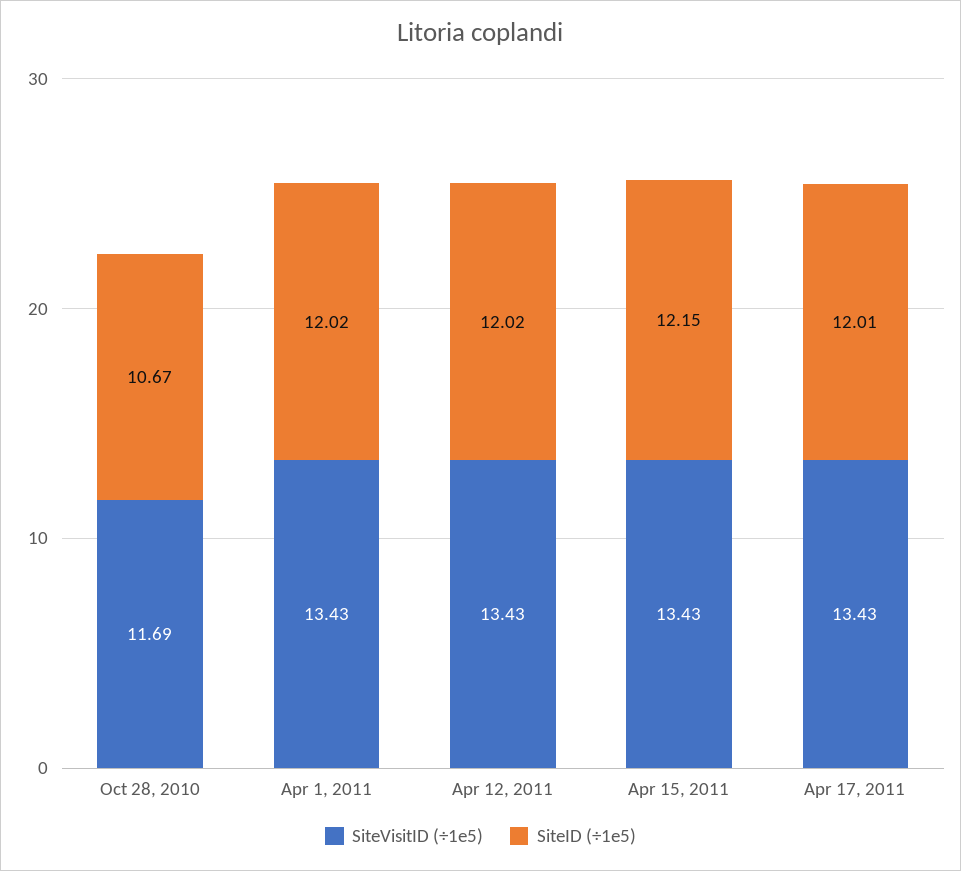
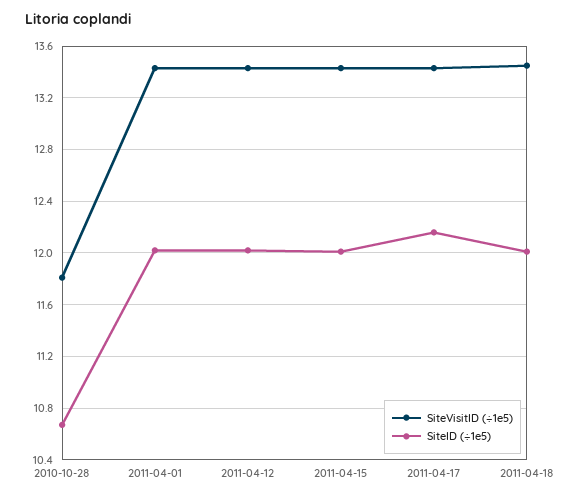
SiteVisitID (÷1e5), Oct 28, 2010: 11.69 -> 11.8
SiteID (÷1e5), Apr 15, 2011: 12.15 -> 12
SiteID (÷1e5), Apr 17, 2011: 12.01 -> 12.15
SiteVisitID (÷1e5), 2011-04-18: none -> 13.45
SiteID (÷1e5), 2011-04-18: none -> 12

